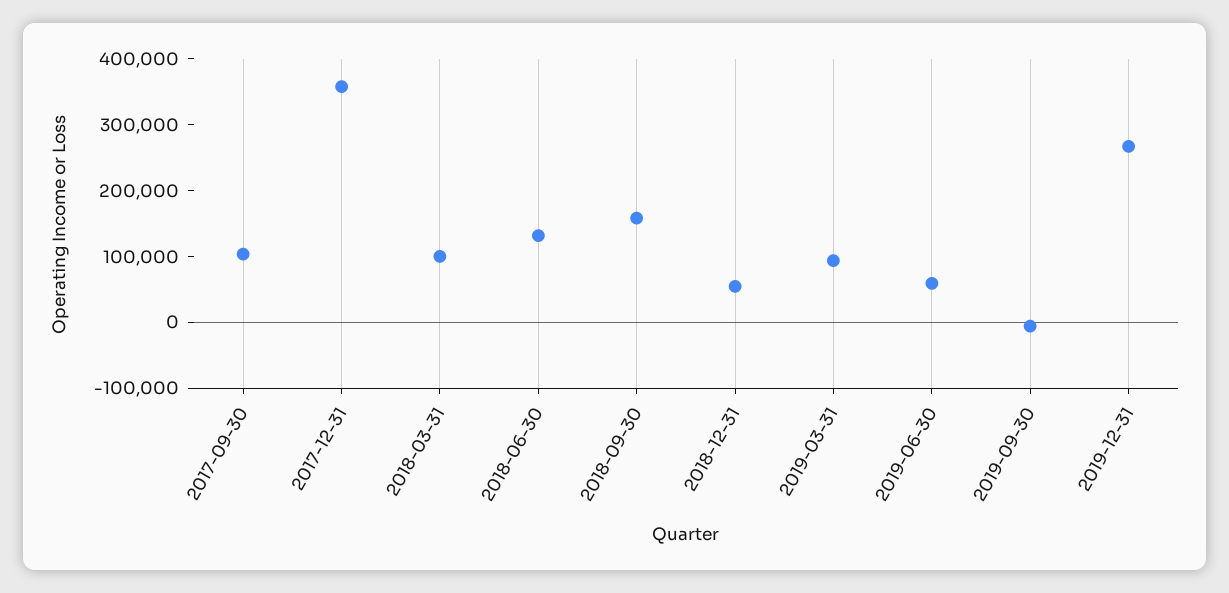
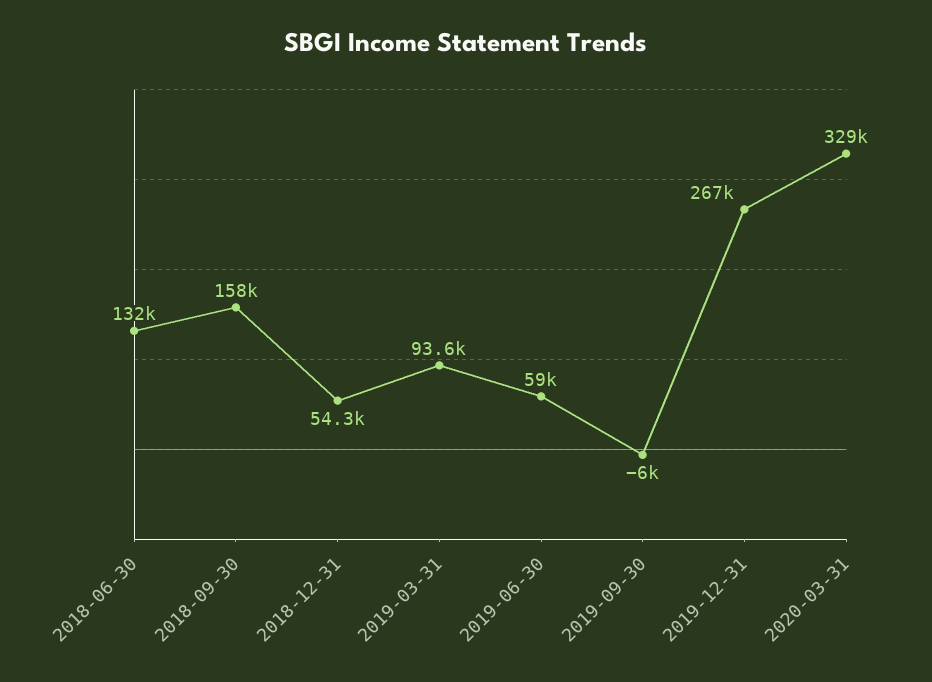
2017-09-30: 100000 -> none
2017-12-31: 360000 -> none
2018-03-31: 100000 -> none
2020-03-31: none -> 329000

